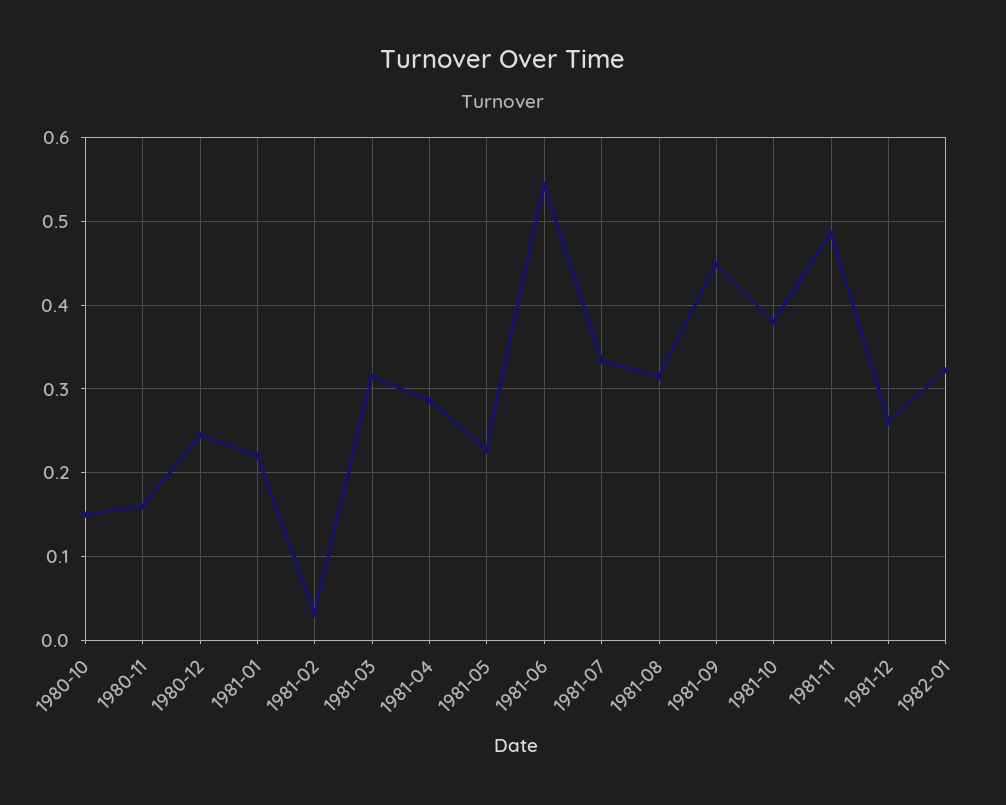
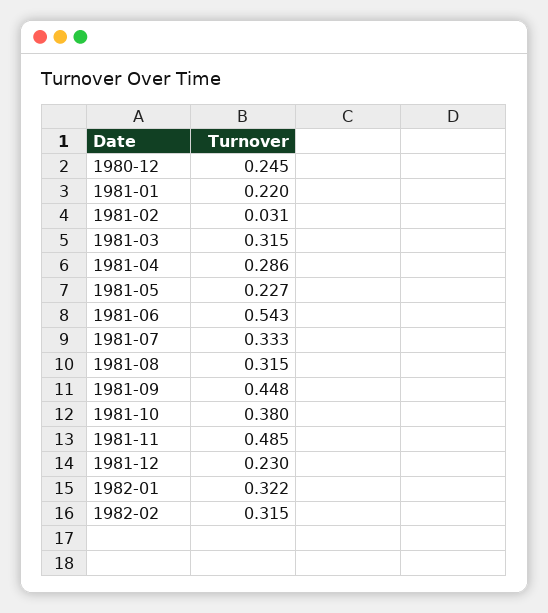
1980-10: 0.15 -> none
1980-11: 0.16 -> none
1981-12: 0.26 -> 0.23
1982-02: none -> 0.315

